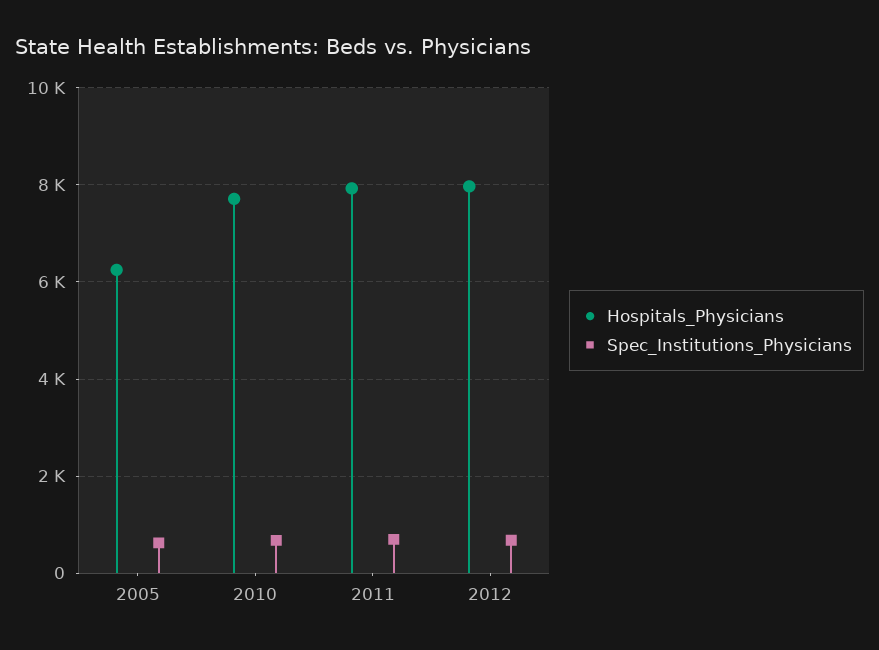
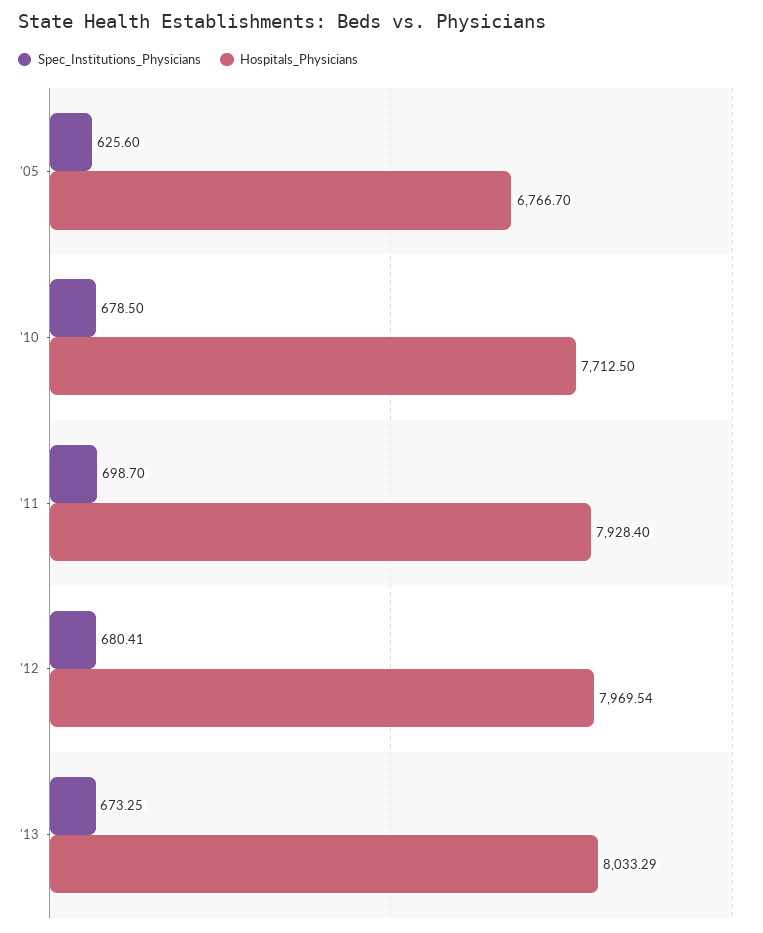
Hospitals_Physicians, 2005: 6200 -> 6766.7
Spec_Institutions_Physicians, '13: none -> 673.25
Hospitals_Physicians, '13: none -> 8033.29

